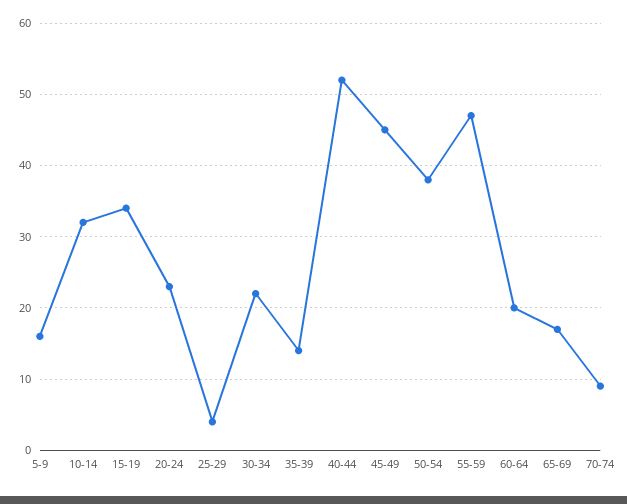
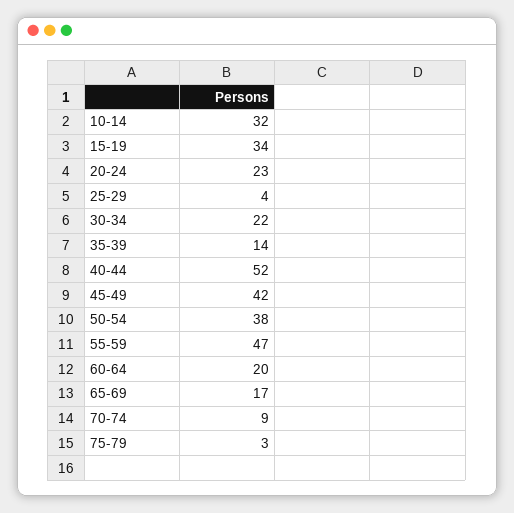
5-9: 16 -> none
45-49: 45 -> 42
75-79: none -> 3

